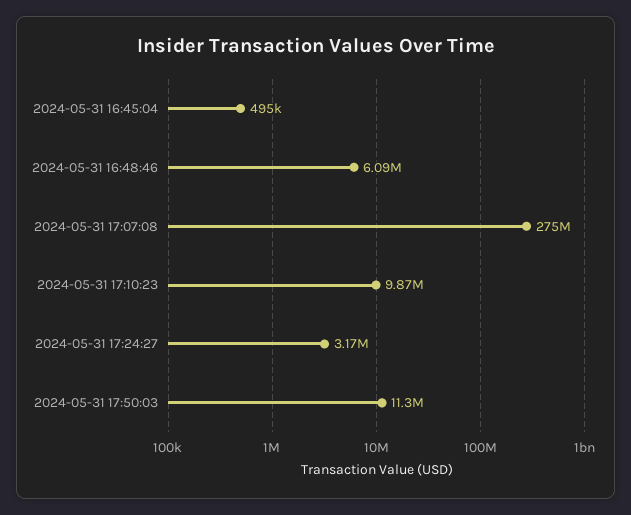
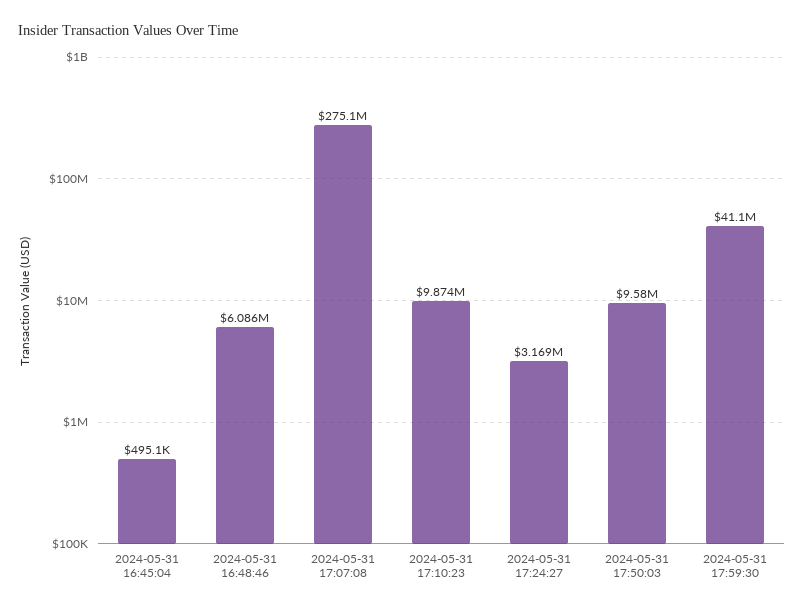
2024-05-31 17:50:03: 11300000 -> 9580000
2024-05-31 17:59:30: none -> 41100000

